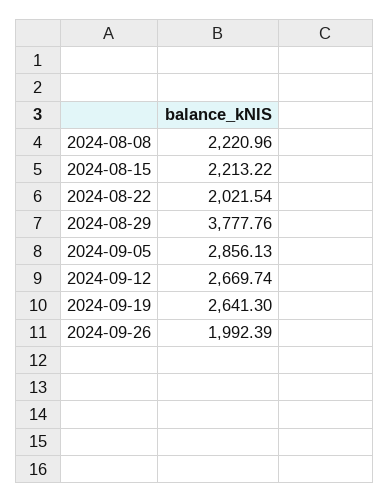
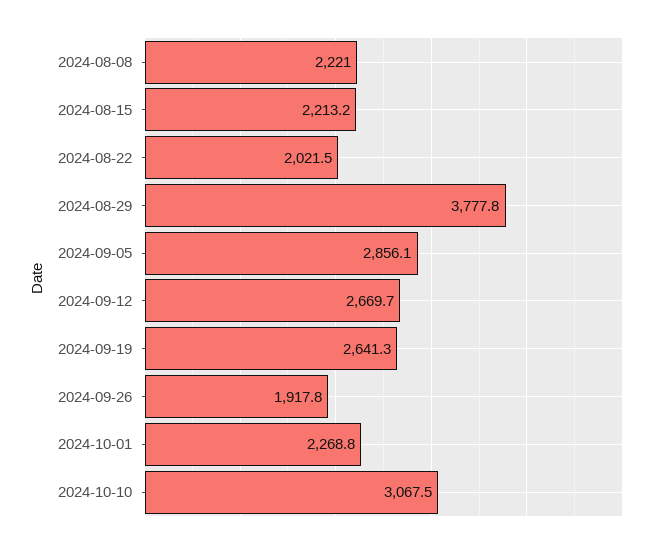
2024-09-26: 1992.39 -> 1917.8
2024-10-01: none -> 2268.8
2024-10-10: none -> 3067.5

